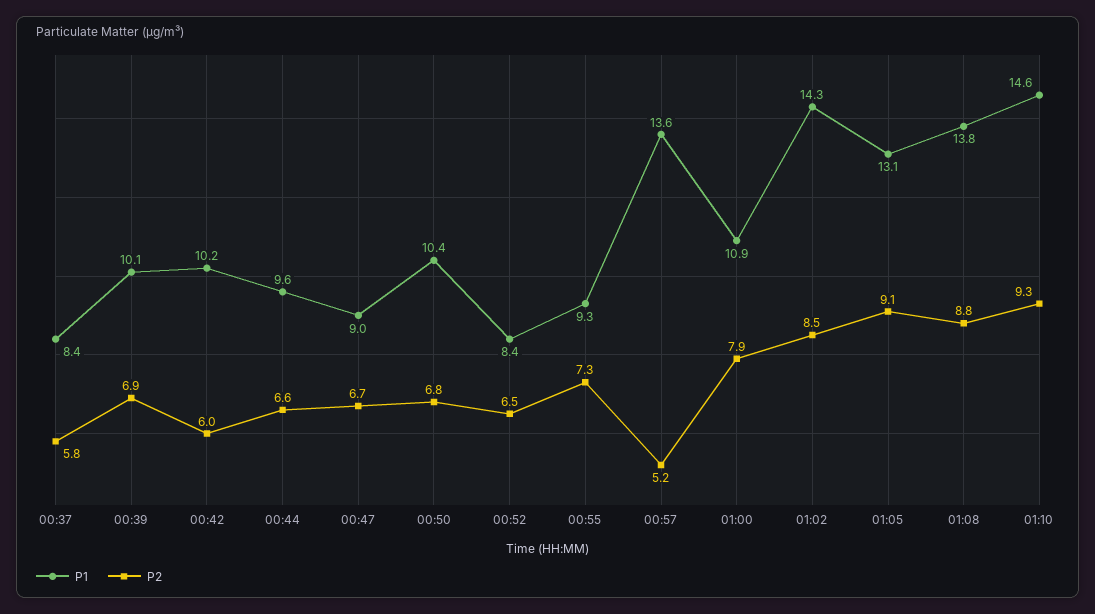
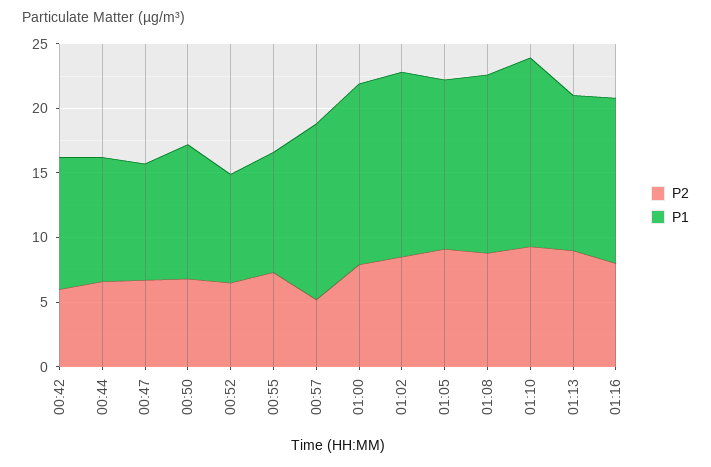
P1, 00:37: 8.4 -> none
P2, 00:37: 5.8 -> none
P1, 00:39: 10.1 -> none
P2, 00:39: 6.9 -> none
P1, 01:00: 10.9 -> 14
P2, 01:13: none -> 9
P1, 01:13: none -> 12
P2, 01:16: none -> 8
P1, 01:16: none -> 13

